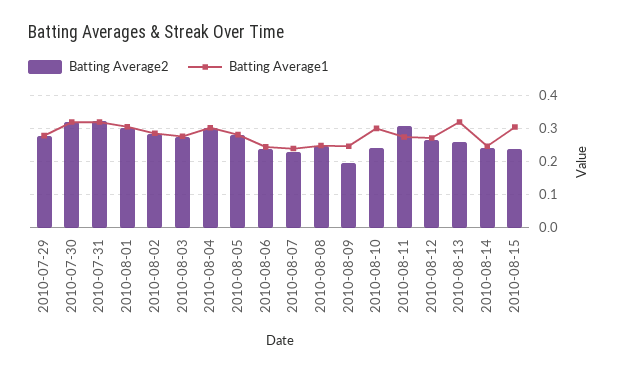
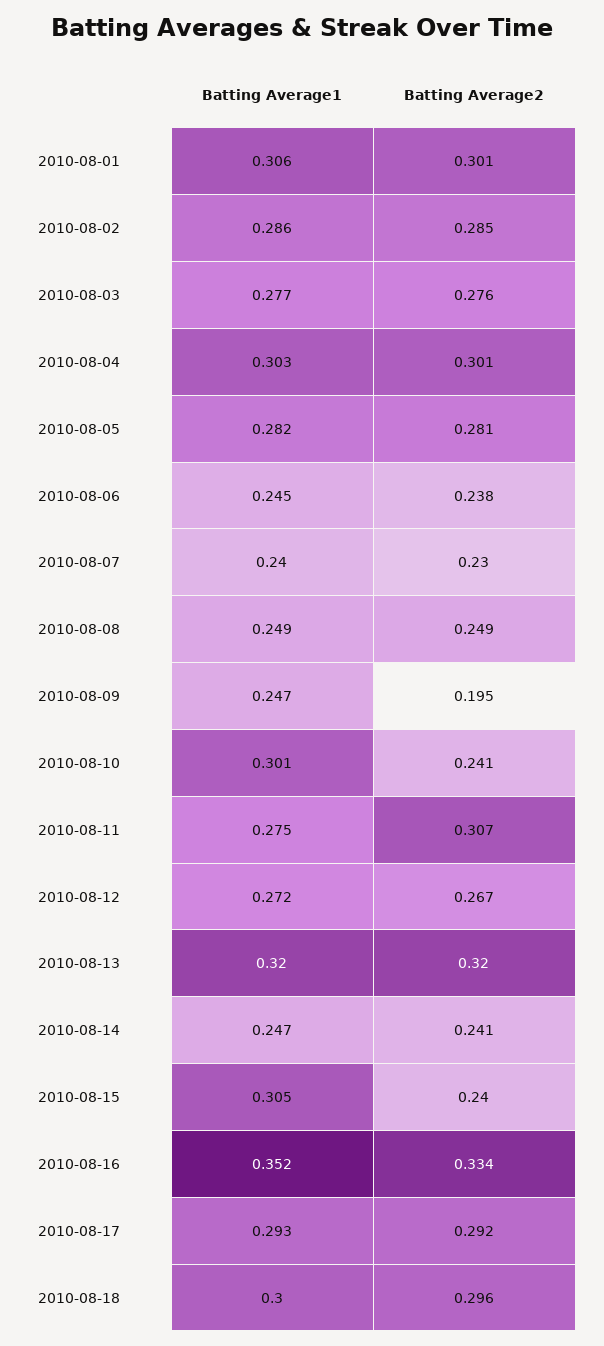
Batting Average2, 2010-07-29: 0.28 -> none
Batting Average1, 2010-07-29: 0.28 -> none
Batting Average2, 2010-07-30: 0.32 -> none
Batting Average1, 2010-07-30: 0.32 -> none
Batting Average2, 2010-07-31: 0.32 -> none
Batting Average1, 2010-07-31: 0.32 -> none
Batting Average2, 2010-08-13: 0.26 -> 0.32
Batting Average1, 2010-08-16: none -> 0.352
Batting Average2, 2010-08-16: none -> 0.334
Batting Average1, 2010-08-17: none -> 0.293
Batting Average2, 2010-08-17: none -> 0.292
Batting Average1, 2010-08-18: none -> 0.3
Batting Average2, 2010-08-18: none -> 0.296

